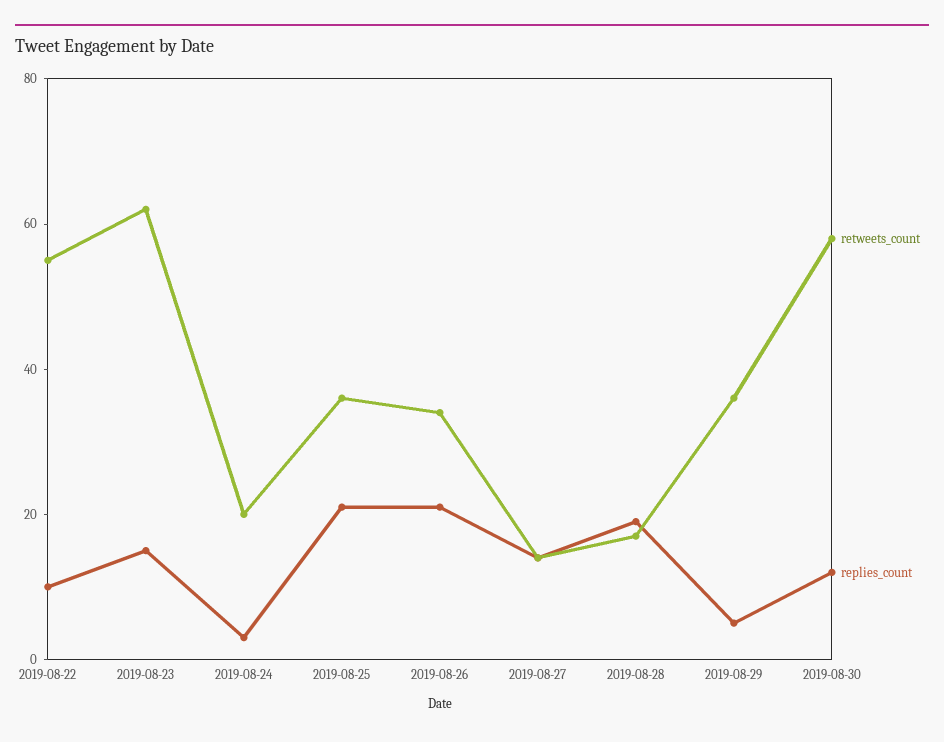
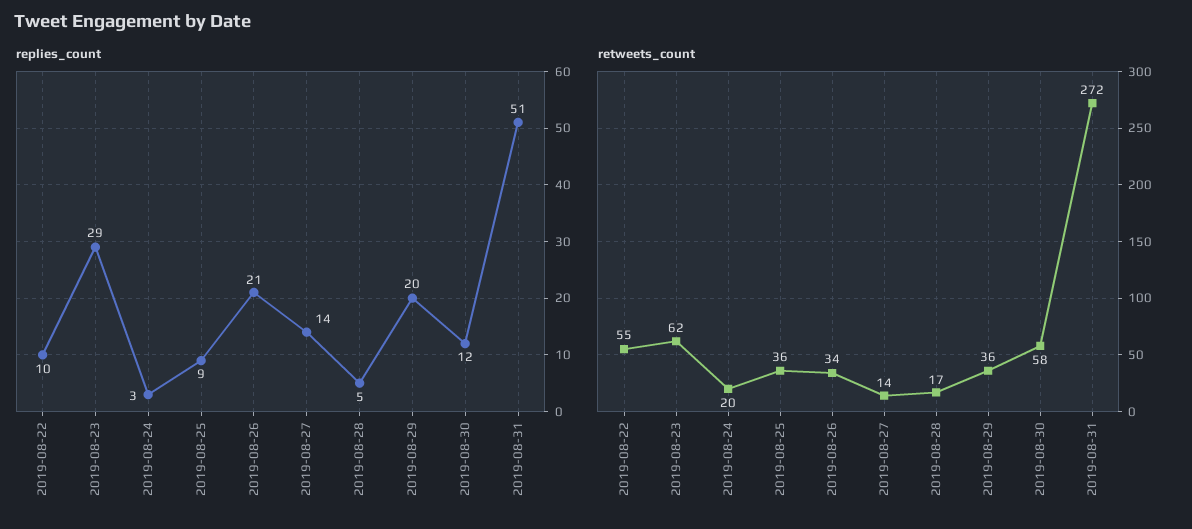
replies_count, 2019-08-23: 15 -> 29
replies_count, 2019-08-25: 20 -> 9
replies_count, 2019-08-28: 20 -> 5
replies_count, 2019-08-29: 5 -> 20
replies_count, 2019-08-31: none -> 51
retweets_count, 2019-08-31: none -> 272

